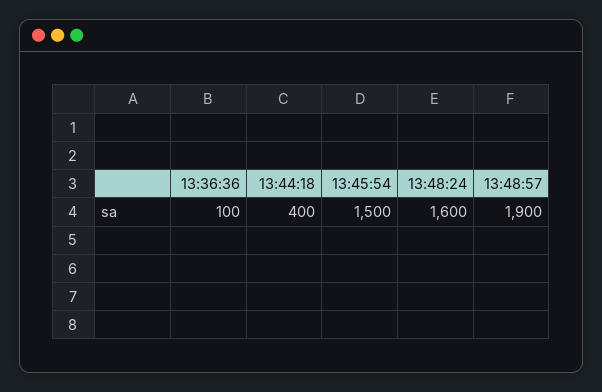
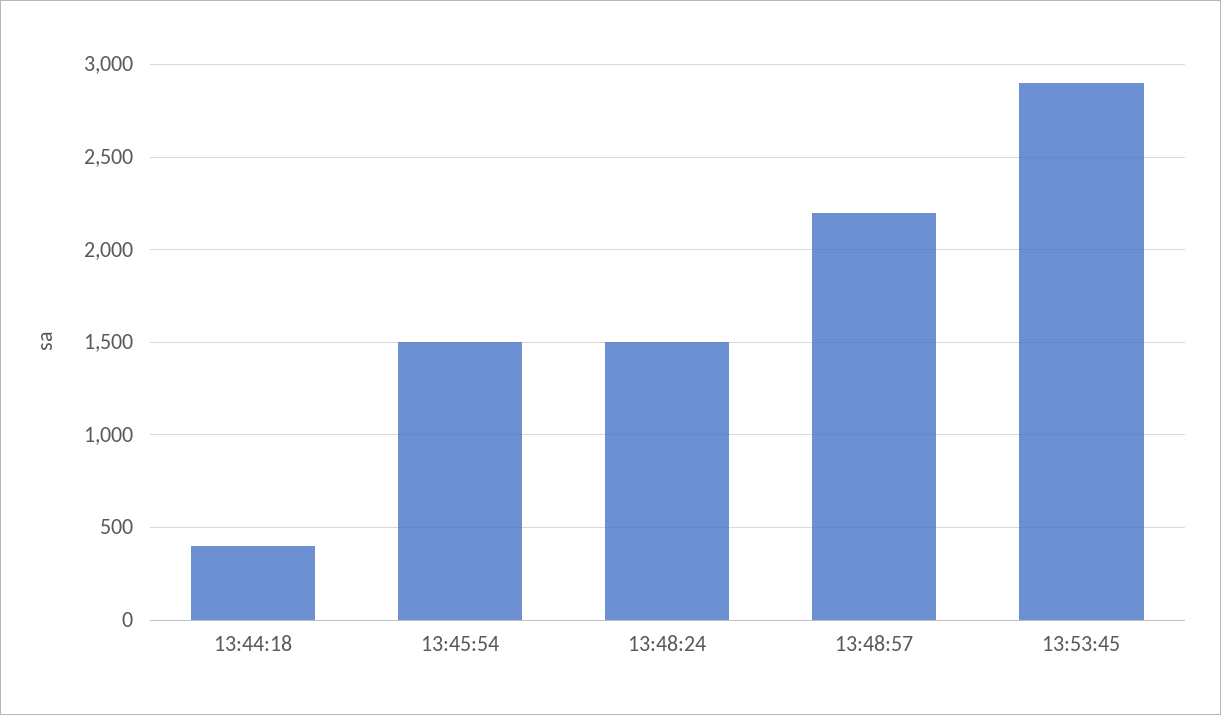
13:36:36: 100 -> none
13:48:24: 1600 -> 1500
13:48:57: 1900 -> 2200
13:53:45: none -> 2900

